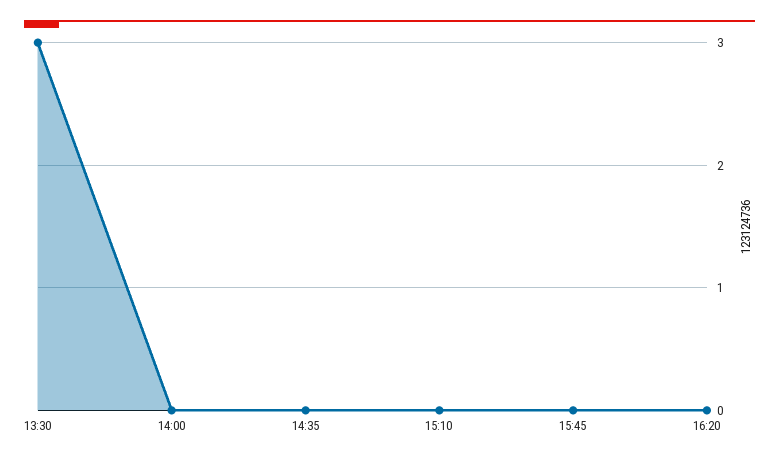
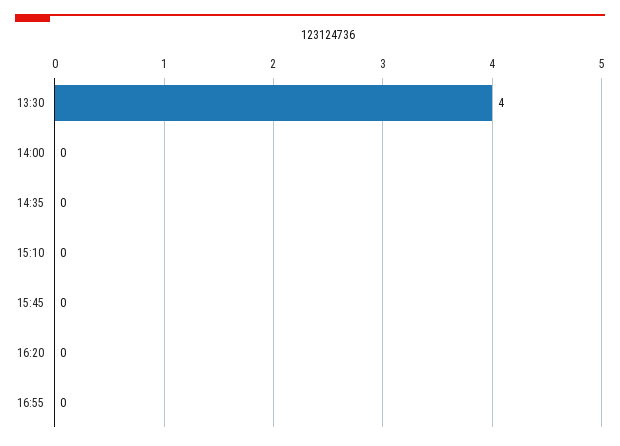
13:30: 3 -> 4
16:55: none -> 0

